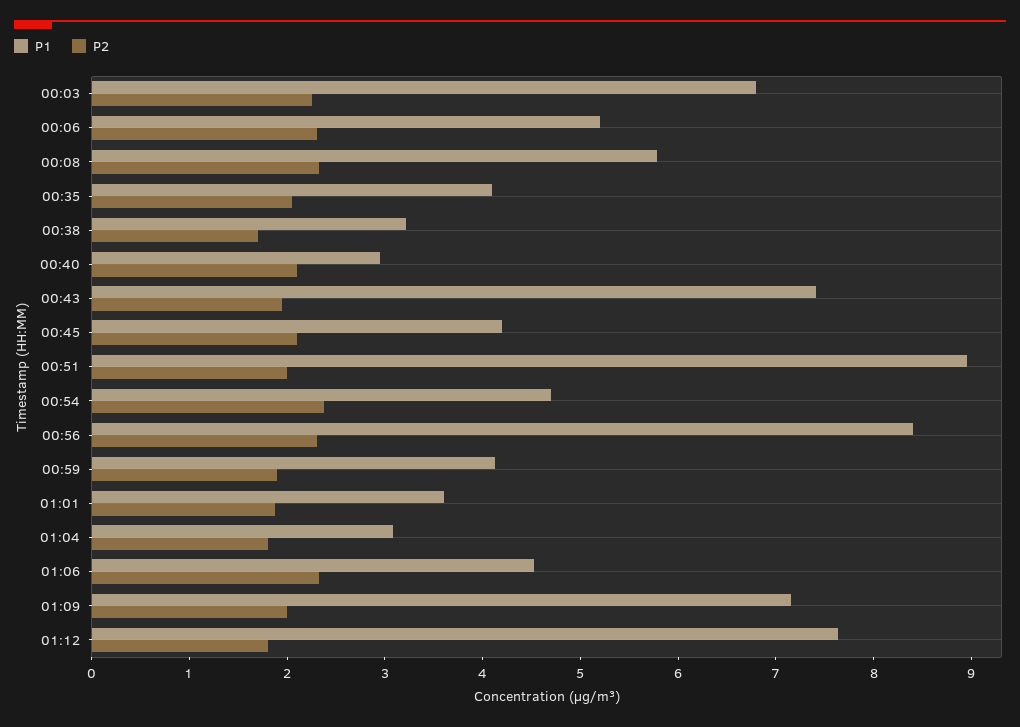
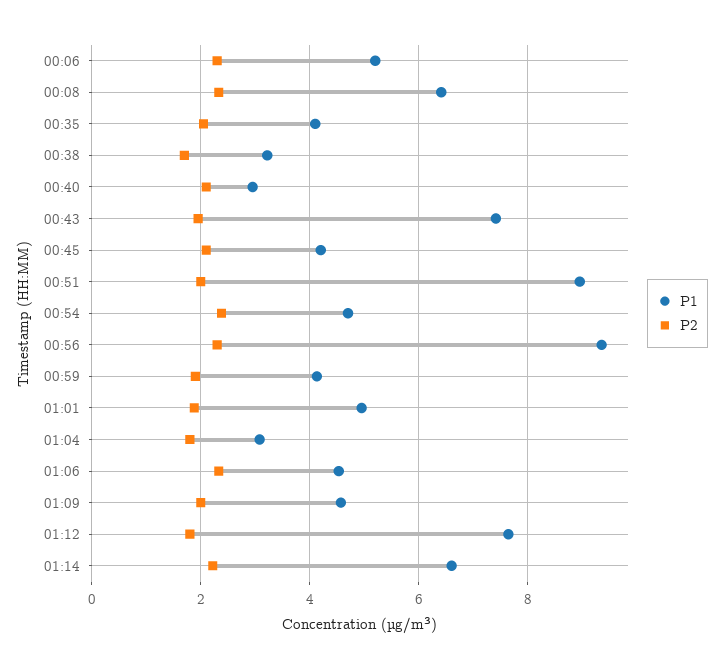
P1, 00:03: 6.8 -> none
P2, 00:03: 2.2 -> none
P1, 00:08: 5.8 -> 6.4
P1, 00:56: 8.4 -> 9.4
P1, 01:01: 3.6 -> 5
P1, 01:09: 7.2 -> 4.6
P1, 01:14: none -> 6.6
P2, 01:14: none -> 2.2

